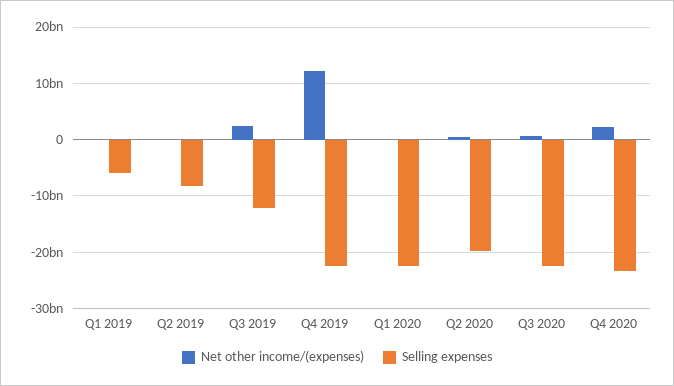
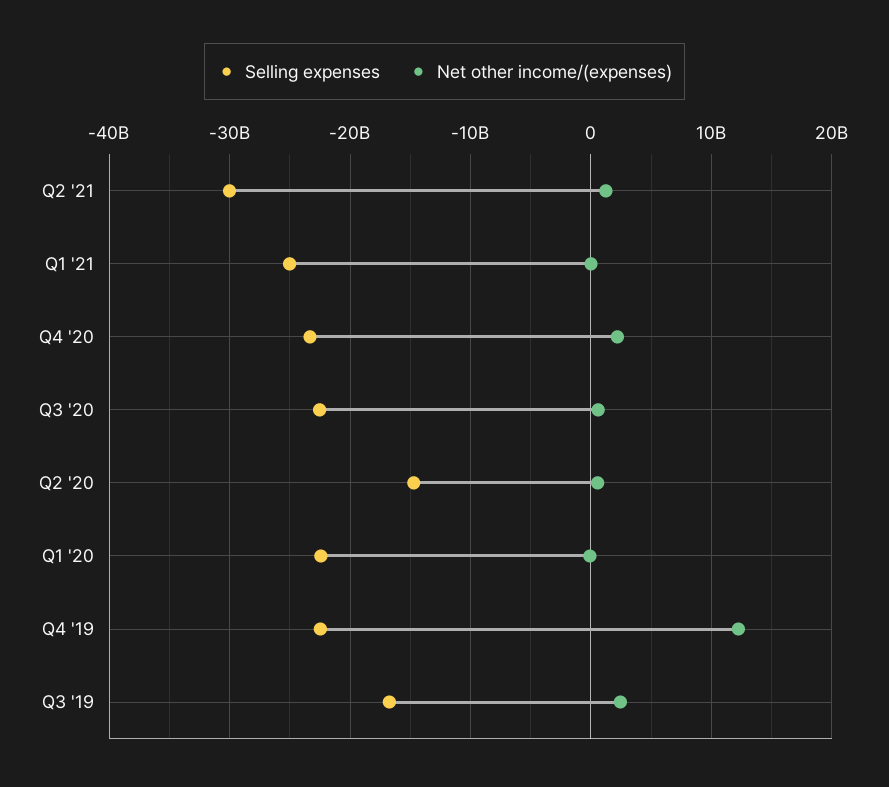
Net other income/(expenses), Q1 2019: 0 -> none
Selling expenses, Q1 2019: -6000000000 -> none
Net other income/(expenses), Q2 2019: 0 -> none
Selling expenses, Q2 2019: -8000000000 -> none
Selling expenses, Q3 2019: -12000000000 -> -17000000000
Selling expenses, Q2 2020: -20000000000 -> -15000000000
Selling expenses, Q2 '21: none -> -30000000000
Net other income/(expenses), Q2 '21: none -> 1000000000
Selling expenses, Q1 '21: none -> -25000000000
Net other income/(expenses), Q1 '21: none -> 0

